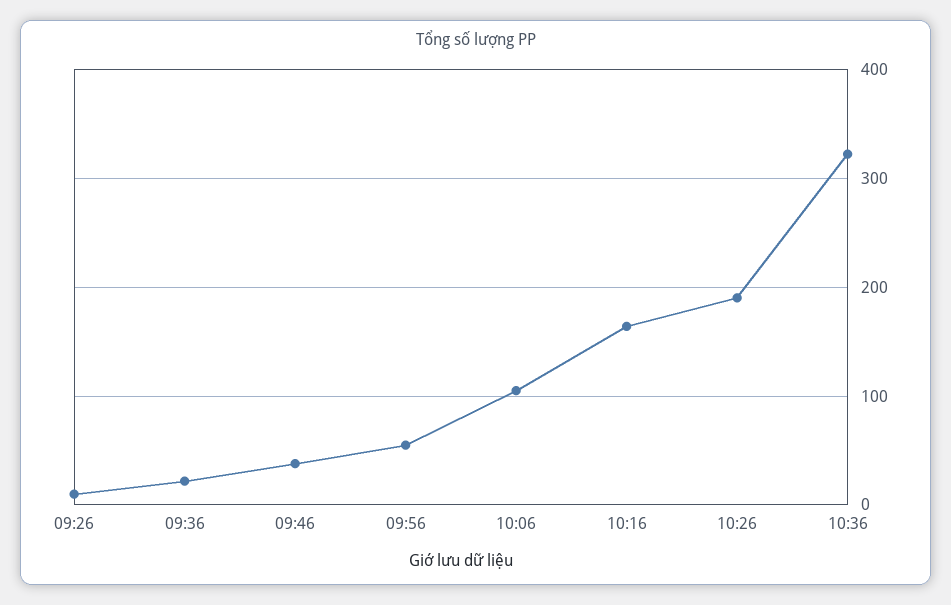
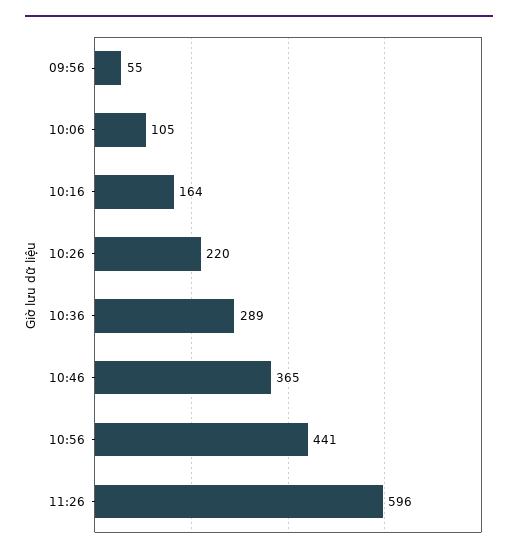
09:26: 10 -> none
09:36: 20 -> none
09:46: 40 -> none
10:26: 190 -> 220
10:36: 320 -> 289
10:46: none -> 365
10:56: none -> 441
11:26: none -> 596

